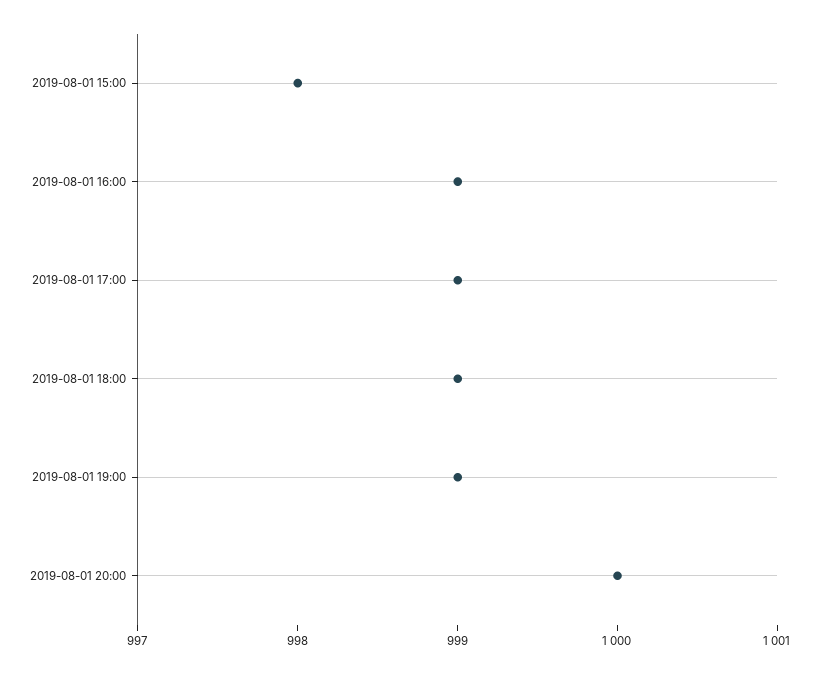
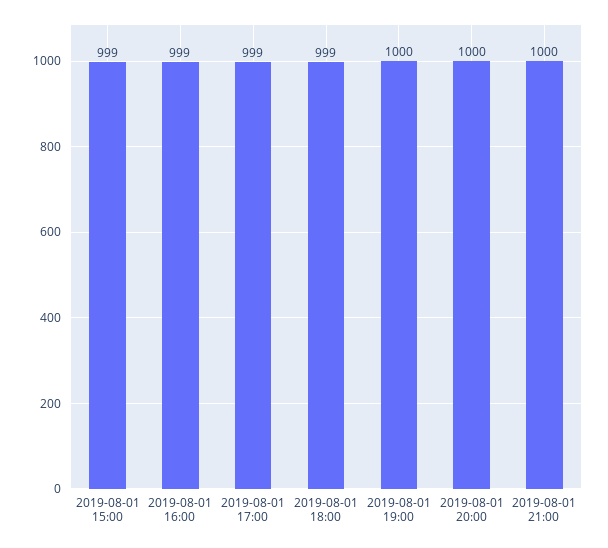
2019-08-01 15:00: 998 -> 999
2019-08-01 19:00: 999 -> 1000
2019-08-01 21:00: none -> 1000

